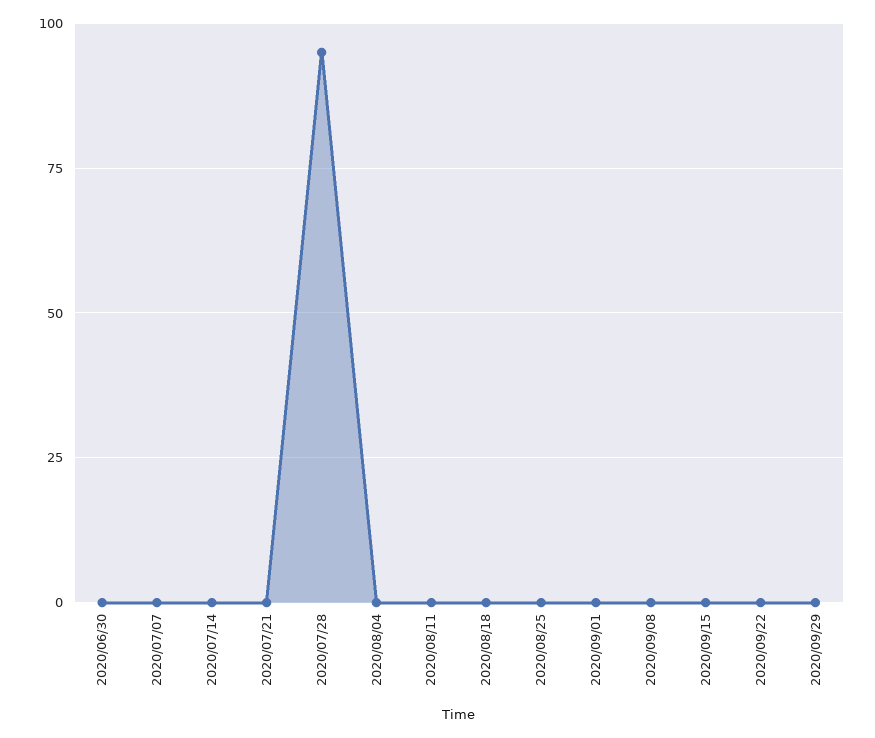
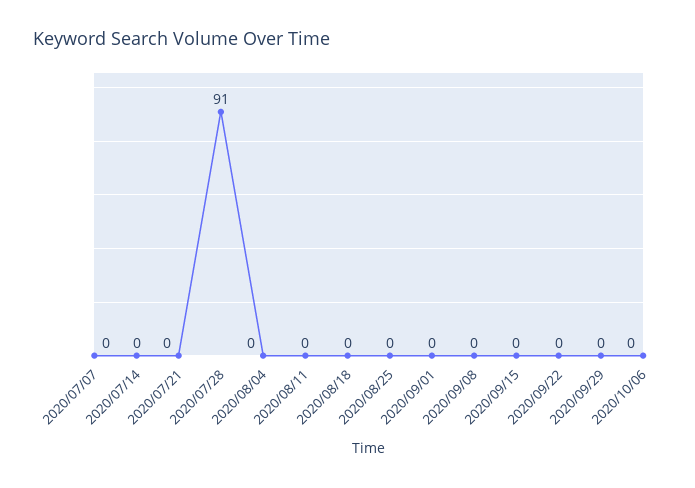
2020/06/30: 0 -> none
2020/07/28: 95 -> 91
2020/10/06: none -> 0

